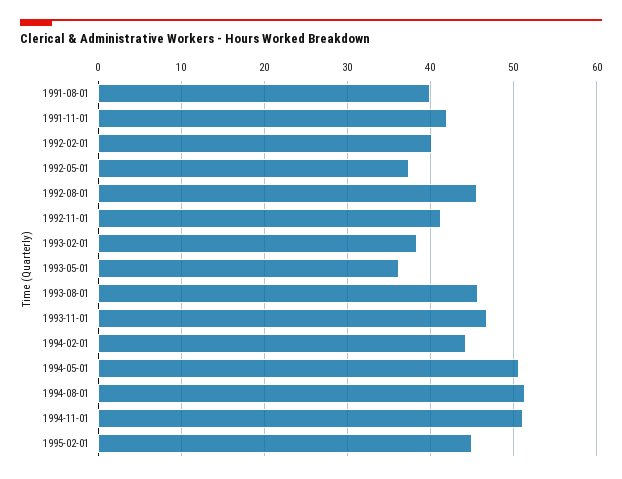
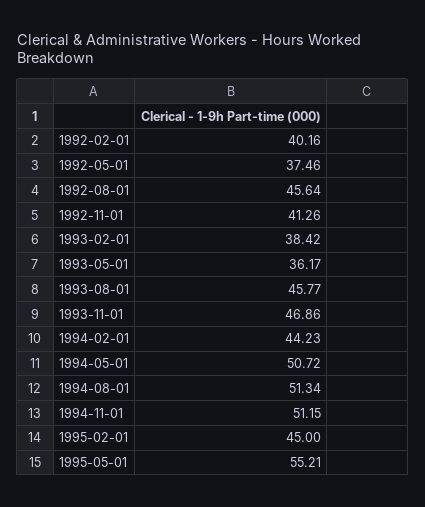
1991-08-01: 40 -> none
1991-11-01: 42 -> none
1995-05-01: none -> 55.21

